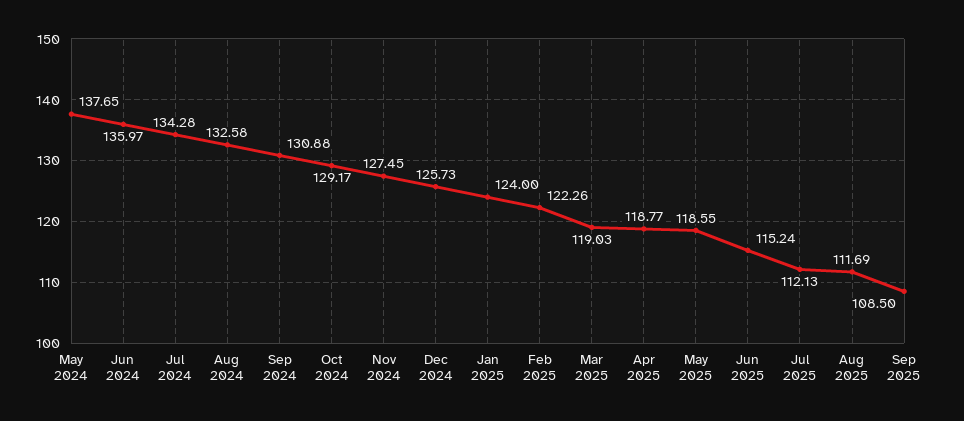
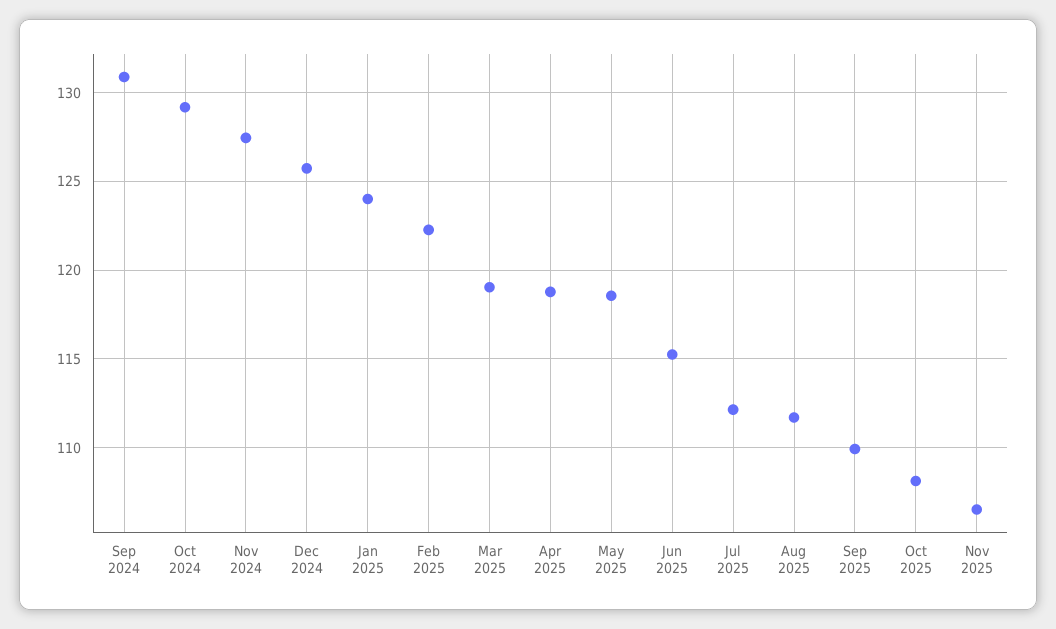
May 2024: 137.65 -> none
Jun 2024: 135.97 -> none
Jul 2024: 134.28 -> none
Aug 2024: 132.58 -> none
Sep 2025: 108.5 -> 110
Oct 2025: none -> 108
Nov 2025: none -> 106.5

